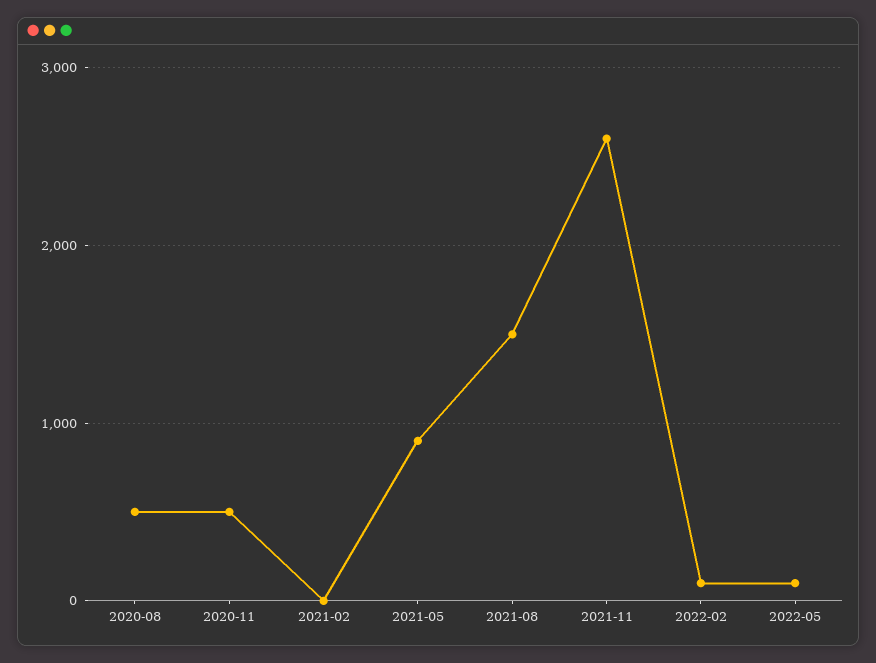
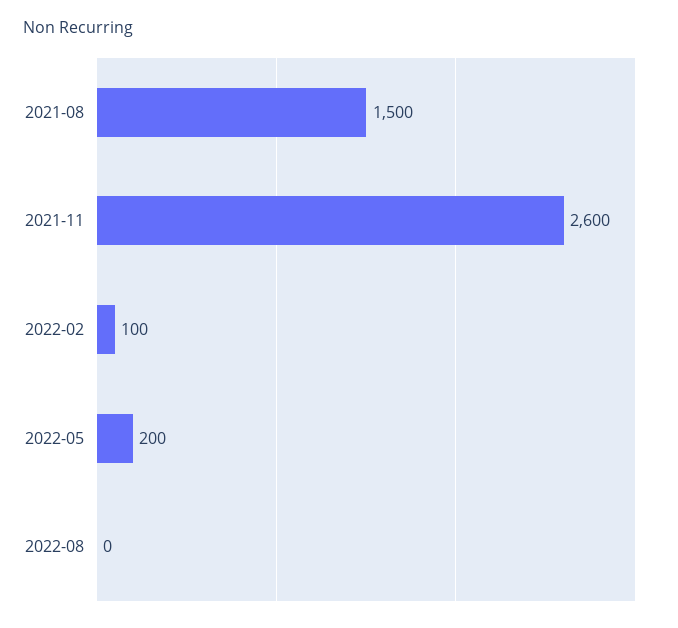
2020-08: 500 -> none
2020-11: 500 -> none
2021-02: 0 -> none
2021-05: 900 -> none
2022-05: 100 -> 200
2022-08: none -> 0

